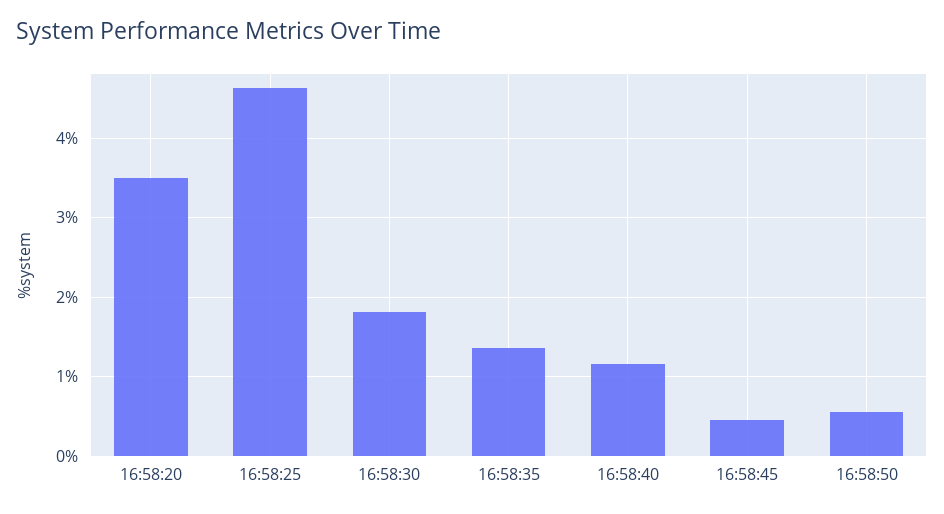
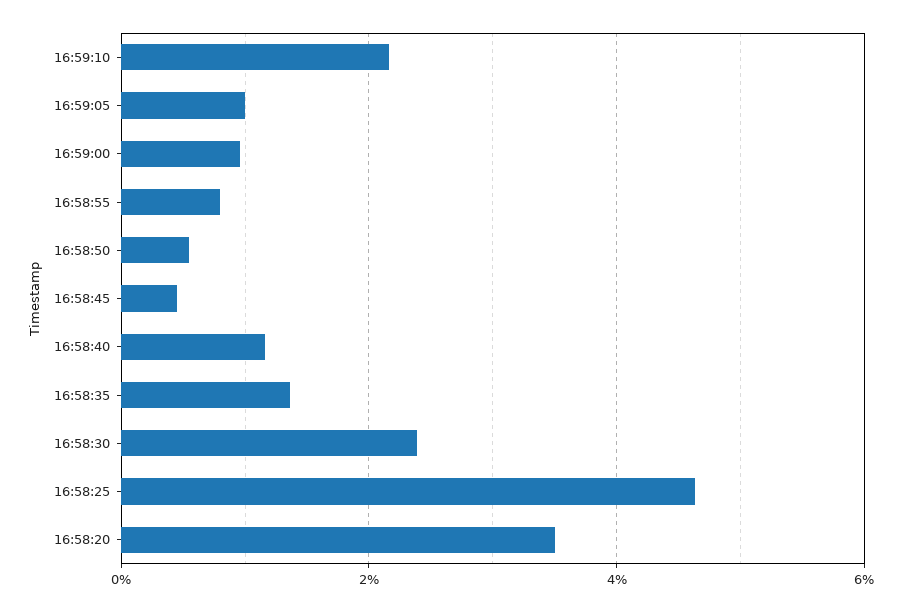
16:58:30: 1.8 -> 2.4
16:59:10: none -> 2.2
16:59:05: none -> 1
16:59:00: none -> 1
16:58:55: none -> 0.8

